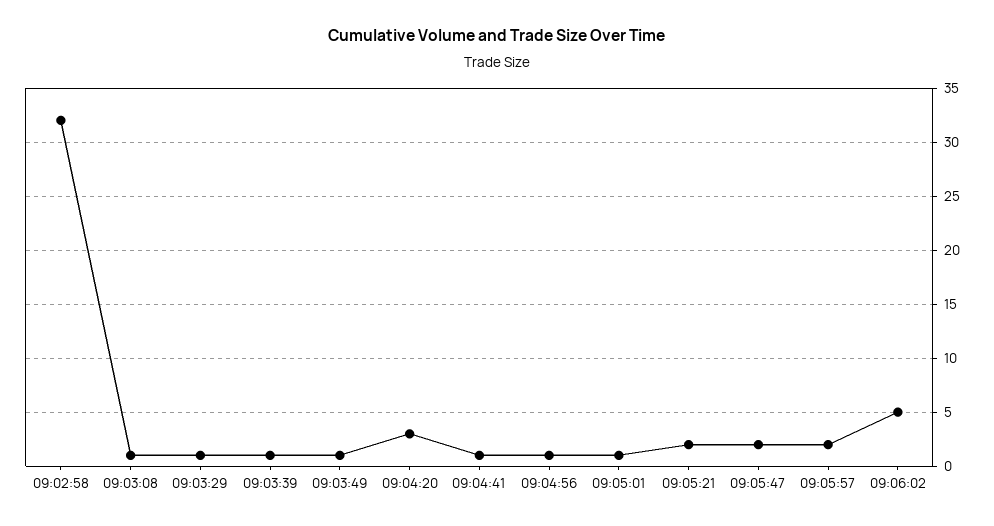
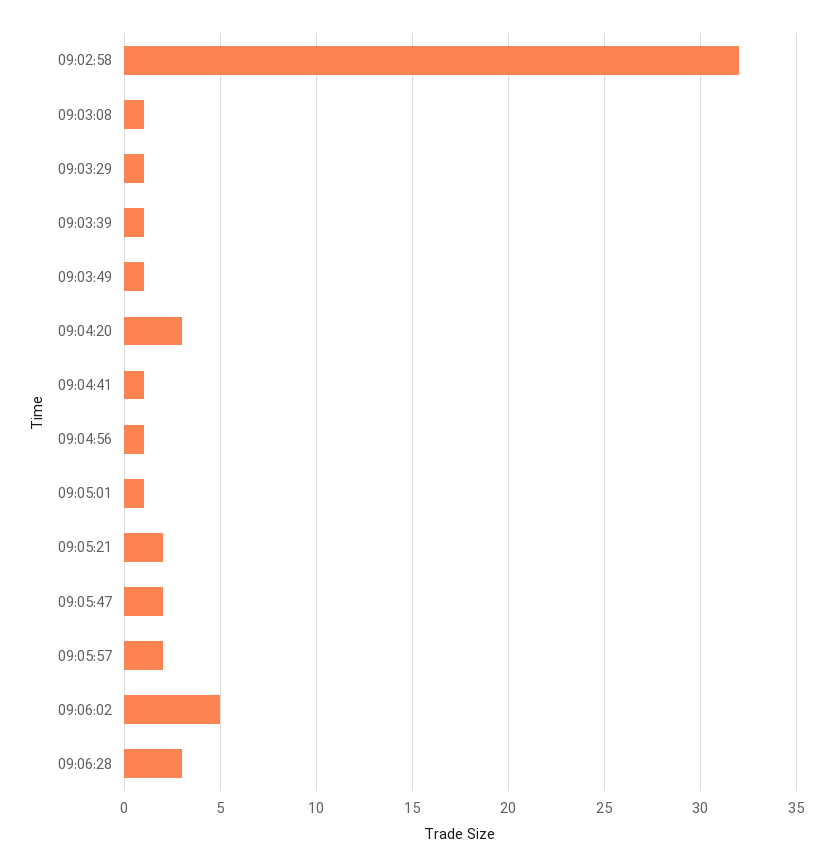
09:06:28: none -> 3

